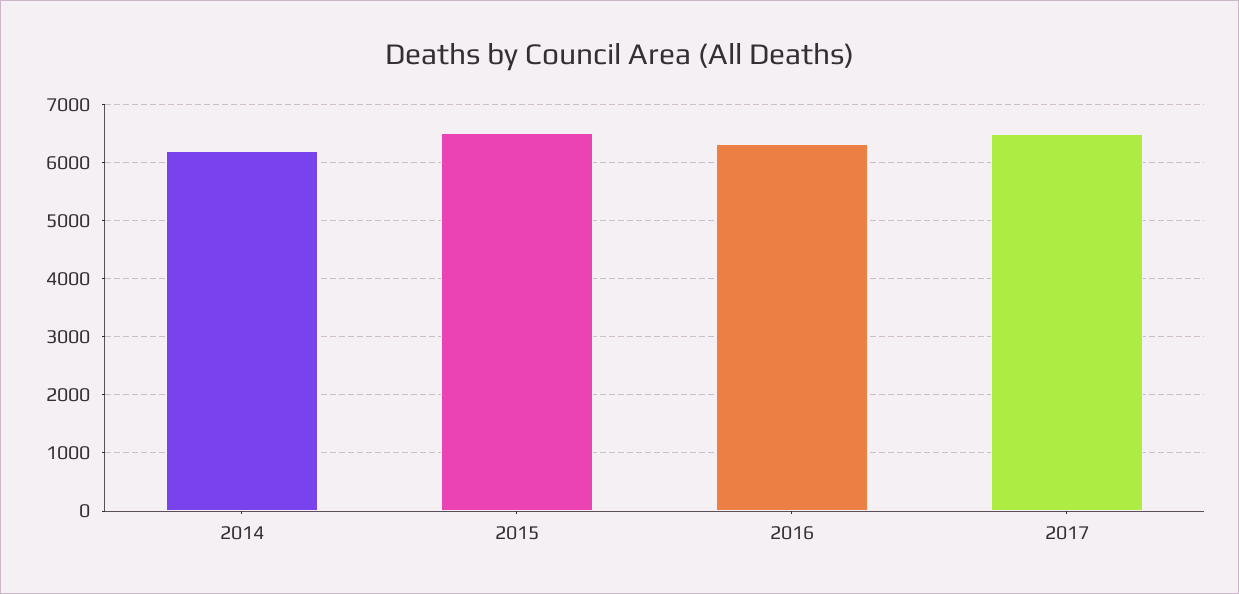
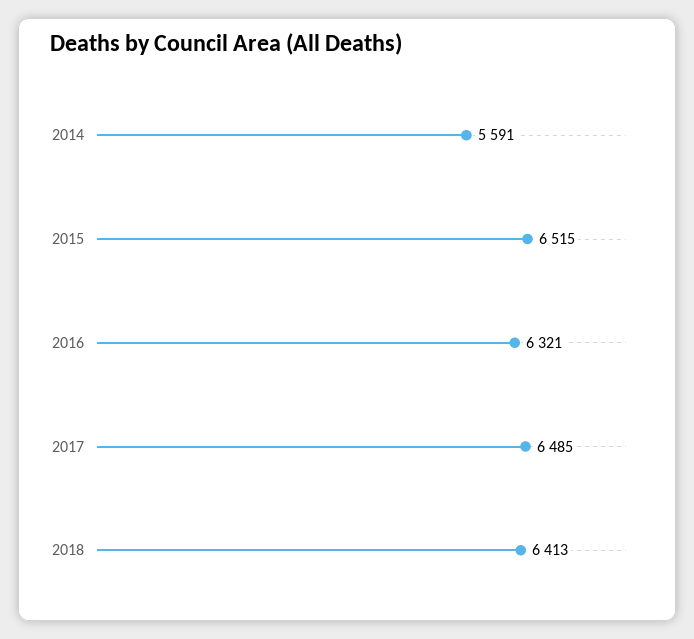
2014: 6200 -> 5591
2018: none -> 6413

